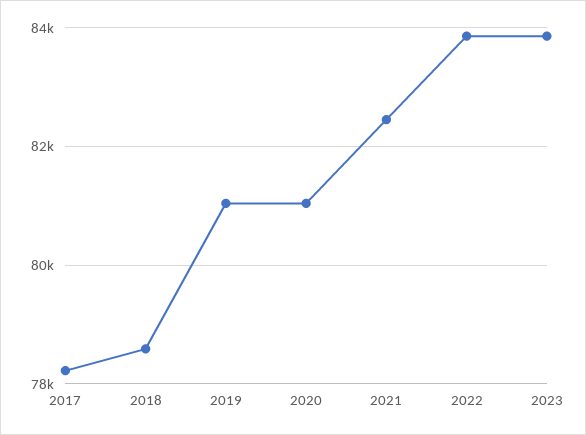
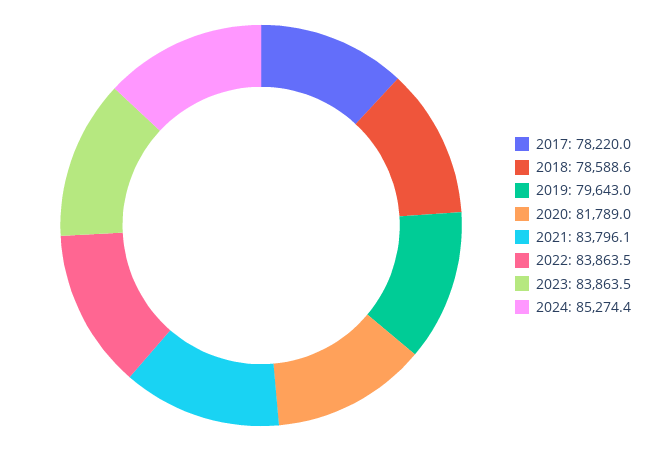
2019: 81000 -> 79643
2020: 81000 -> 81789
2021: 82400 -> 83796.1
2024: none -> 85274.4

